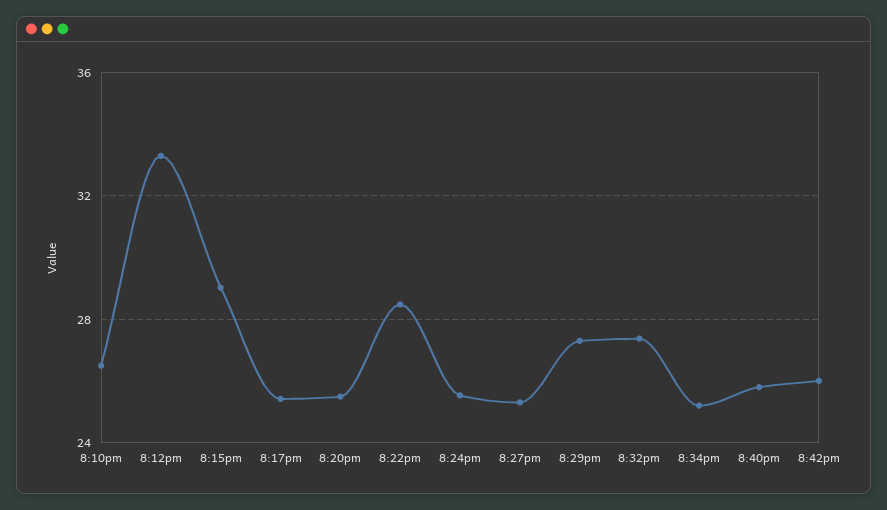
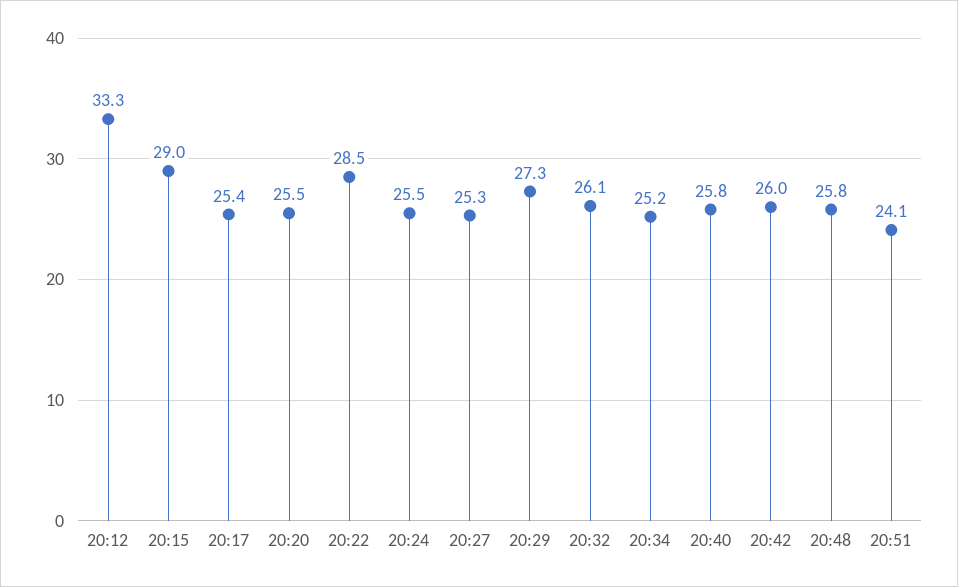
8:10pm: 26.5 -> none
8:32pm: 27.5 -> 26.1
20:48: none -> 25.8
20:51: none -> 24.1

